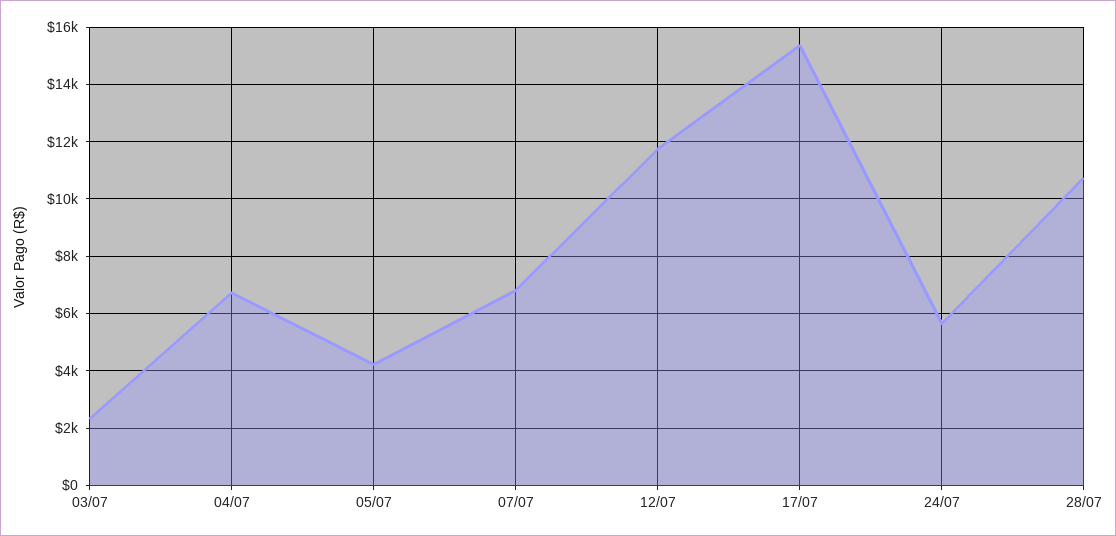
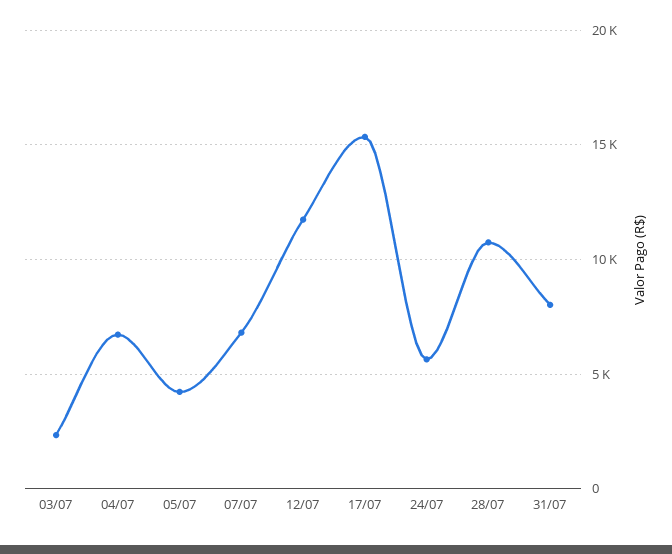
31/07: none -> 8000

